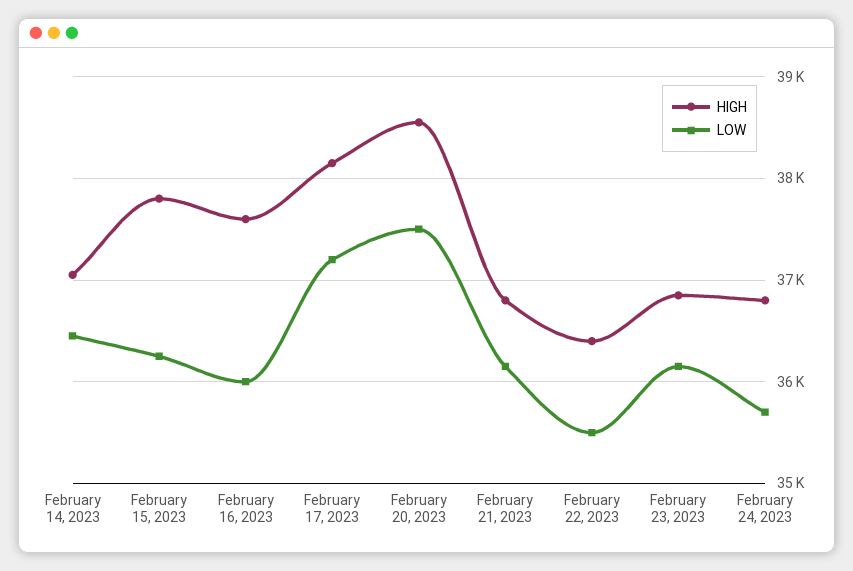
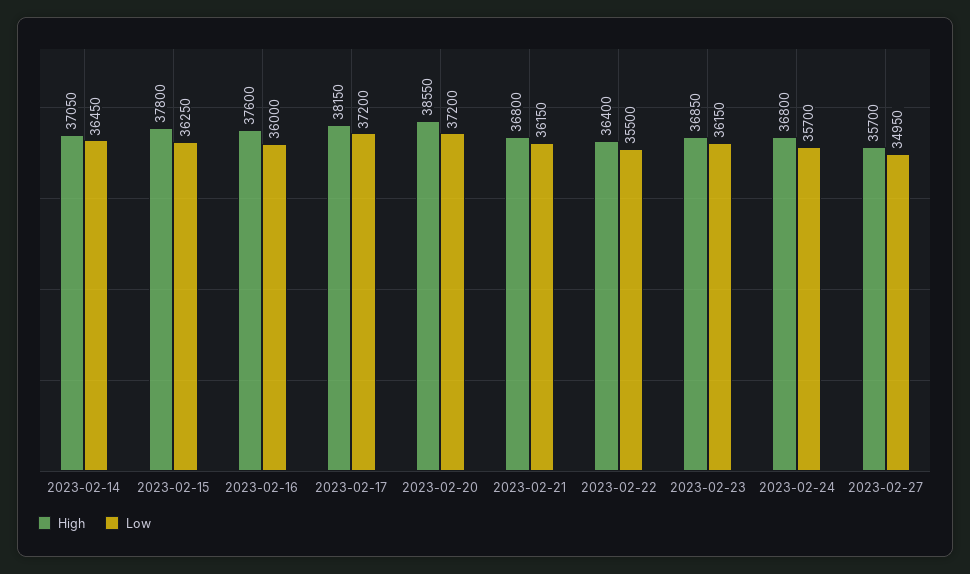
LOW, February 20, 2023: 37500 -> 37200
HIGH, 2023-02-27: none -> 35700
LOW, 2023-02-27: none -> 34950

